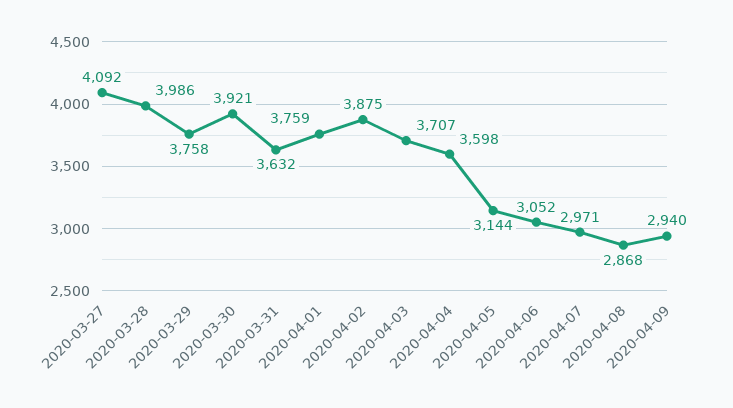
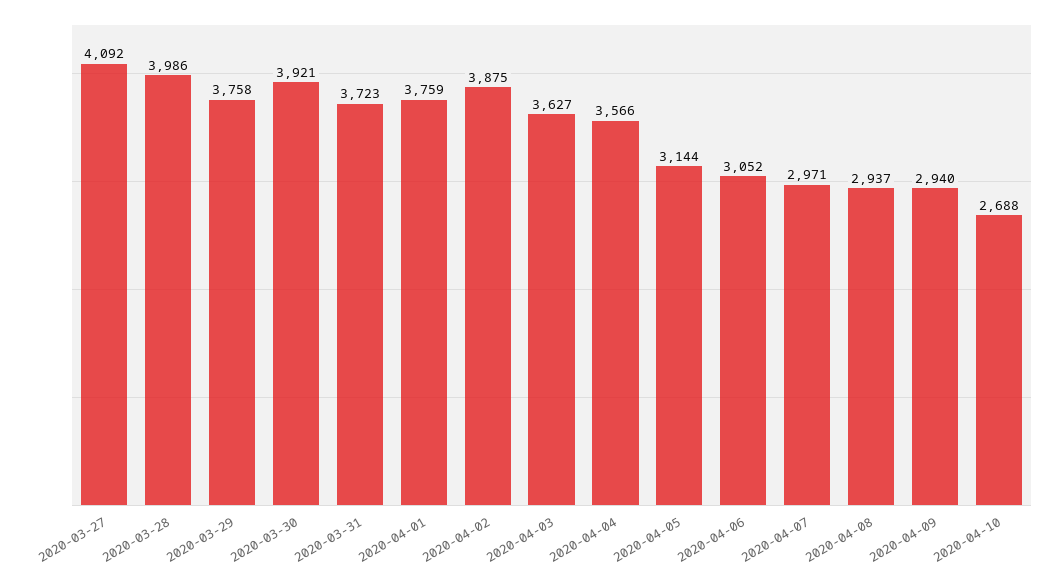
2020-03-31: 3632 -> 3723
2020-04-03: 3707 -> 3627
2020-04-04: 3598 -> 3566
2020-04-08: 2868 -> 2937
2020-04-10: none -> 2688

